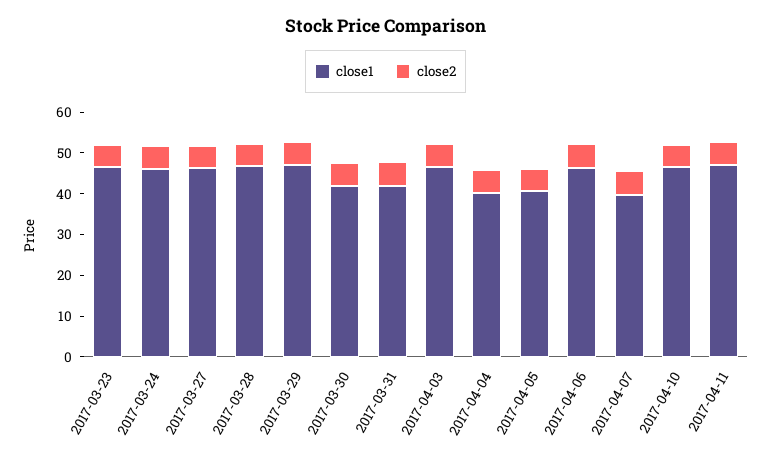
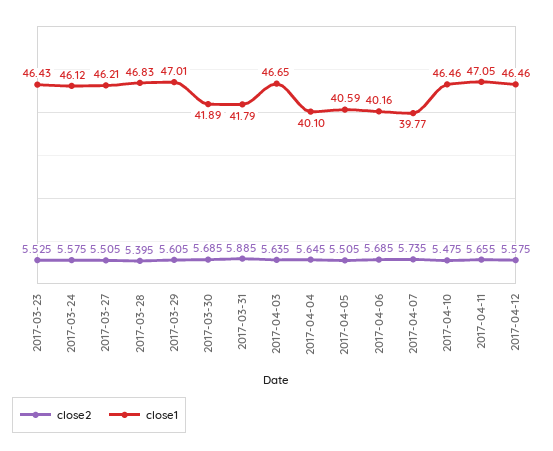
close1, 2017-04-06: 46 -> 40.16
close2, 2017-04-12: none -> 5.575
close1, 2017-04-12: none -> 46.46

